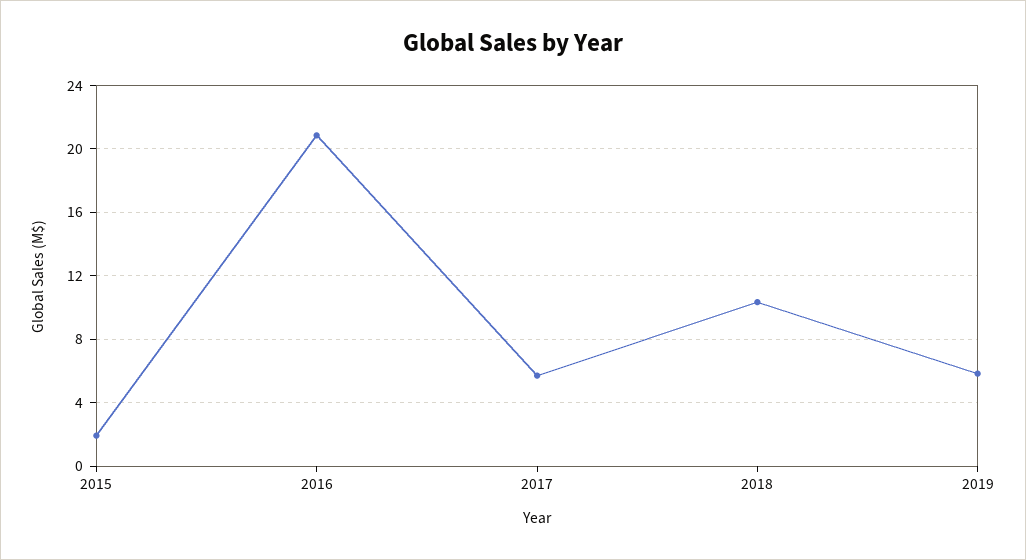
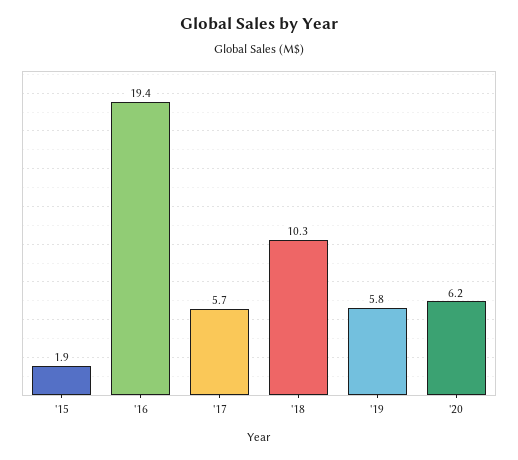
2016: 21 -> 19.4
'20: none -> 6.2

